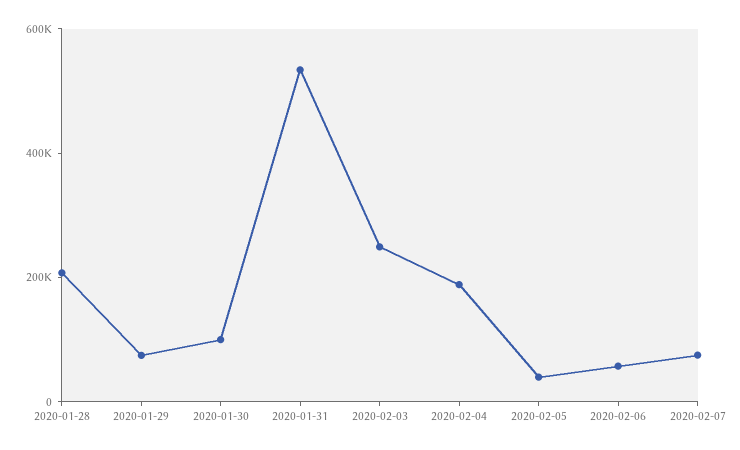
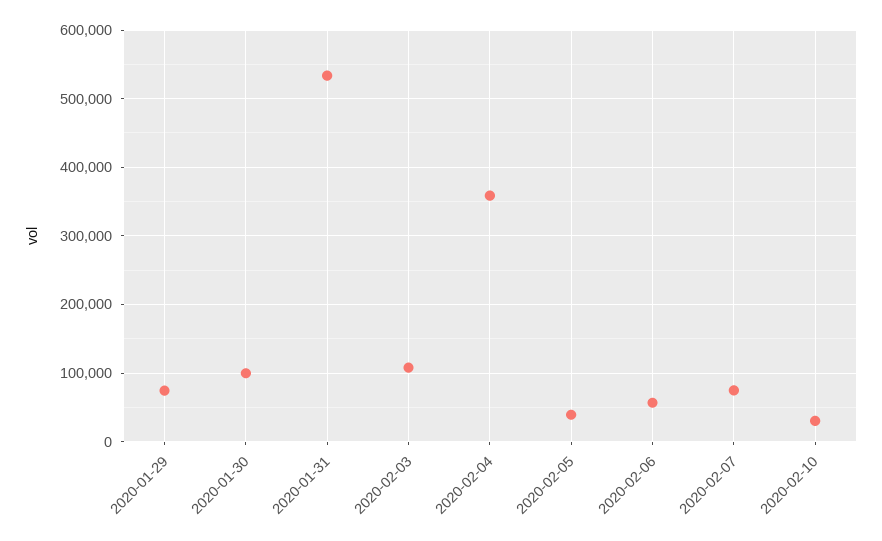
2020-01-28: 200000 -> none
2020-02-03: 250000 -> 110000
2020-02-04: 200000 -> 360000
2020-02-10: none -> 30000

